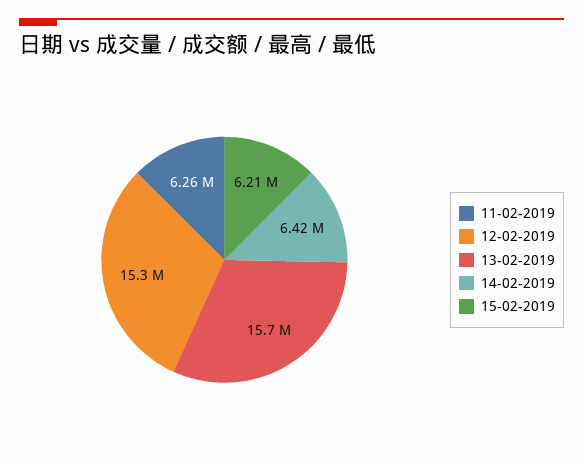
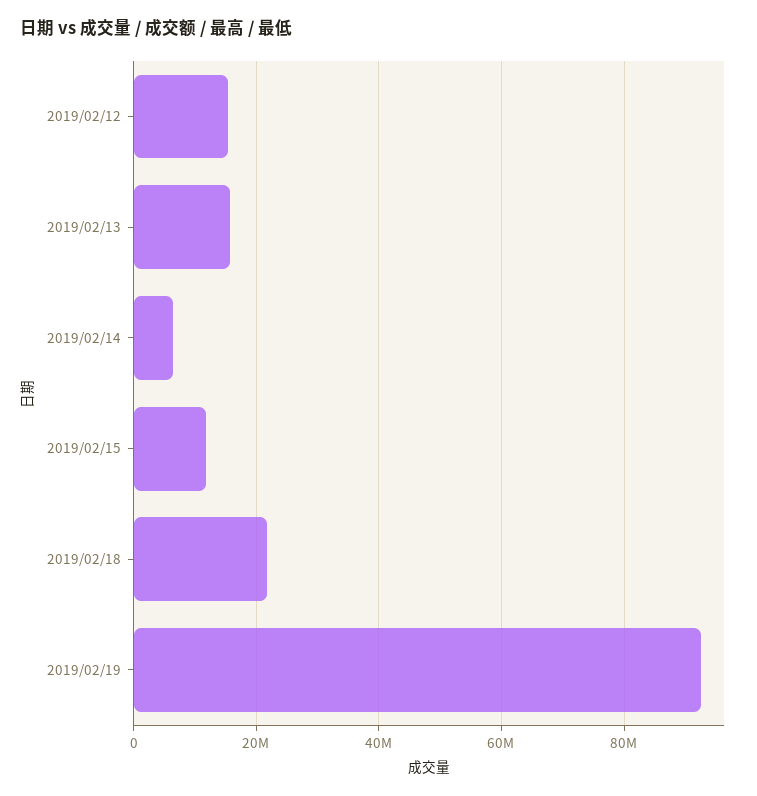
11-02-2019: 6260000 -> none
15-02-2019: 6210000 -> 12000000
2019/02/18: none -> 22000000
2019/02/19: none -> 92000000

